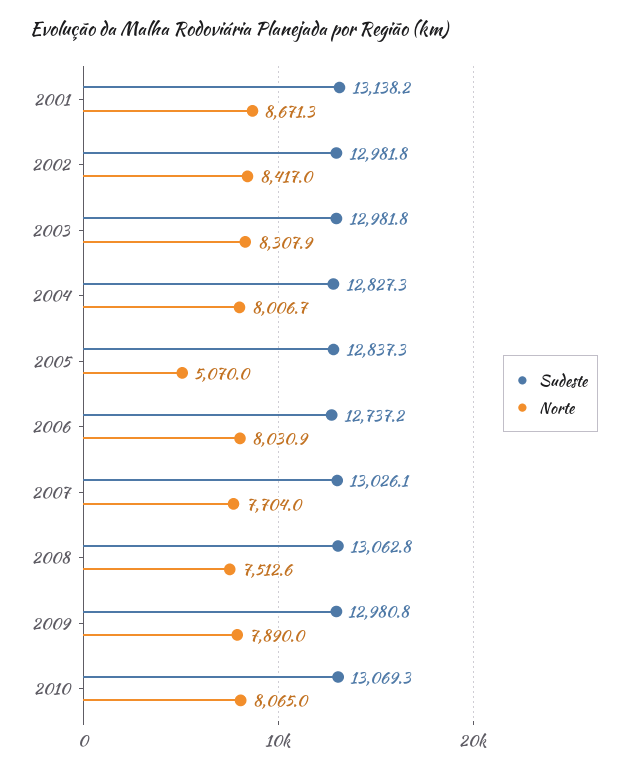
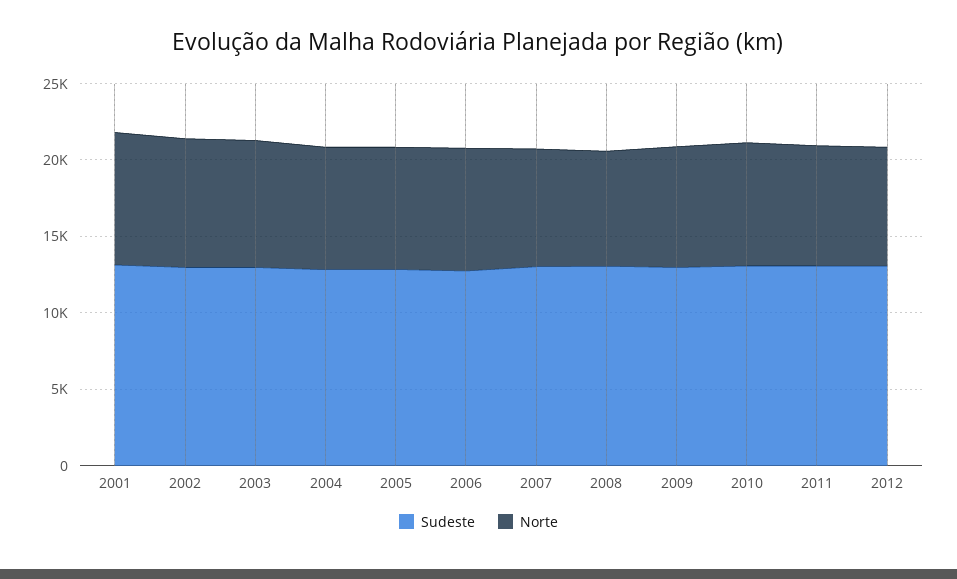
Norte, 2005: 5070 -> 8000
Sudeste, 2011: none -> 13000
Norte, 2011: none -> 8000
Sudeste, 2012: none -> 13000
Norte, 2012: none -> 8000

